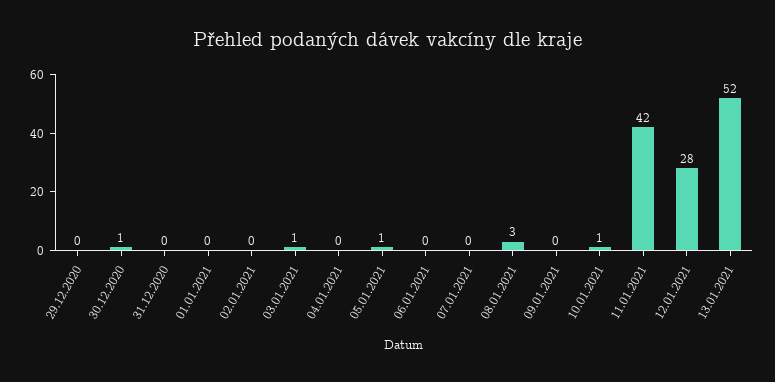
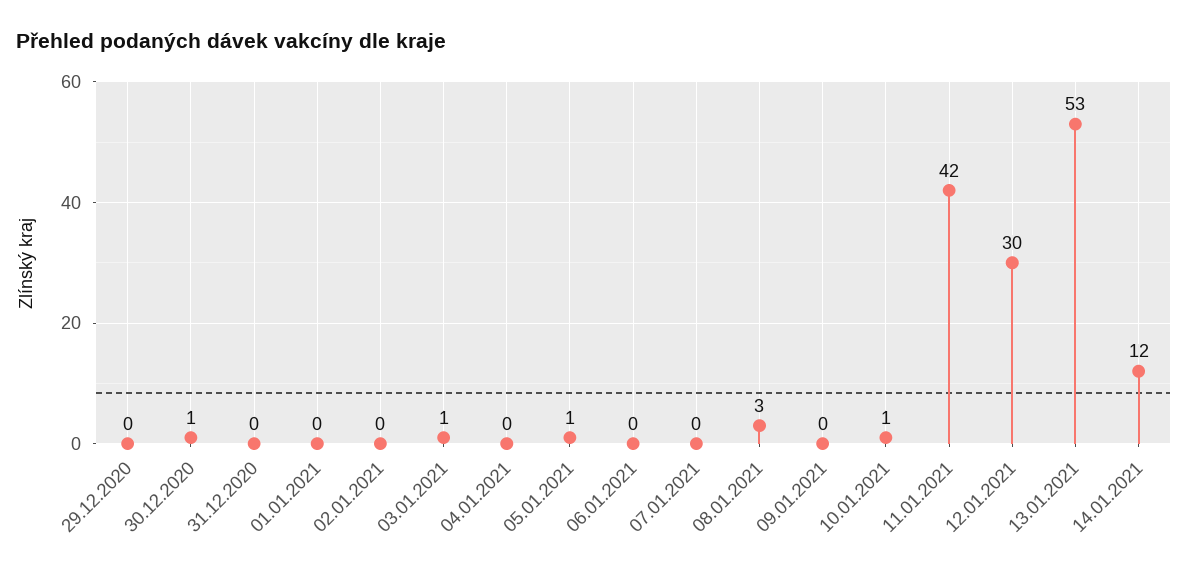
12.01.2021: 28 -> 30
13.01.2021: 52 -> 53
14.01.2021: none -> 12

